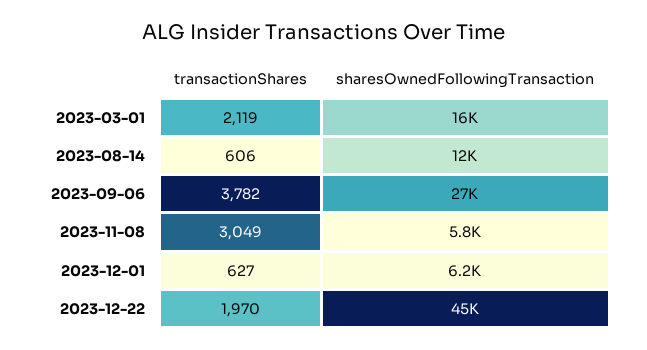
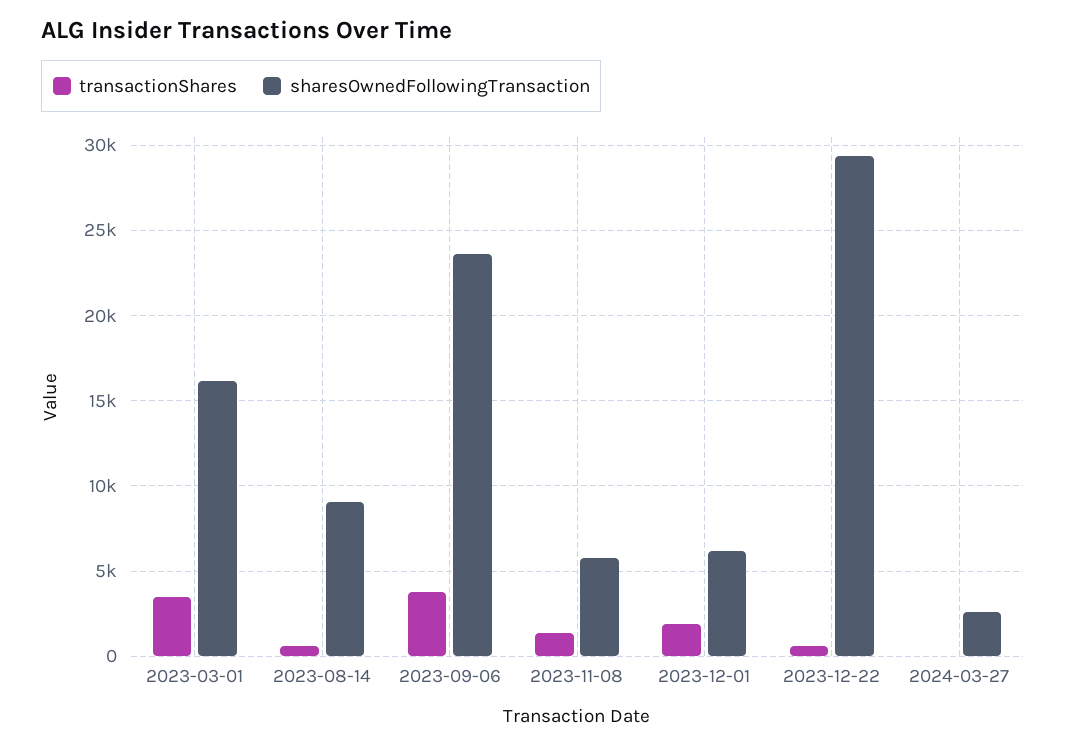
transactionShares, 2023-03-01: 2119 -> 3500
sharesOwnedFollowingTransaction, 2023-08-14: 12000 -> 9000
sharesOwnedFollowingTransaction, 2023-09-06: 27000 -> 23500
transactionShares, 2023-11-08: 3049 -> 1500
transactionShares, 2023-12-01: 627 -> 2000
transactionShares, 2023-12-22: 1970 -> 500
sharesOwnedFollowingTransaction, 2023-12-22: 45000 -> 29500
transactionShares, 2024-03-27: none -> 0
sharesOwnedFollowingTransaction, 2024-03-27: none -> 2500

